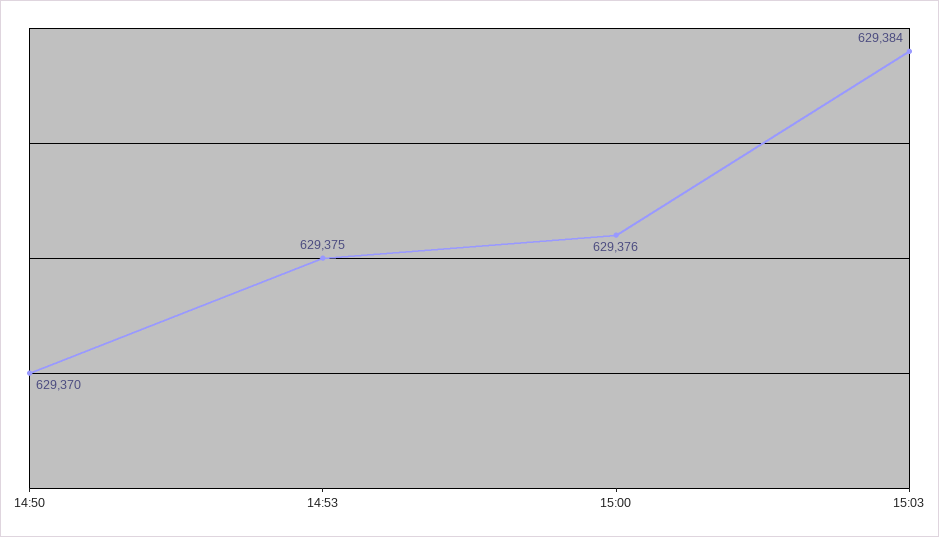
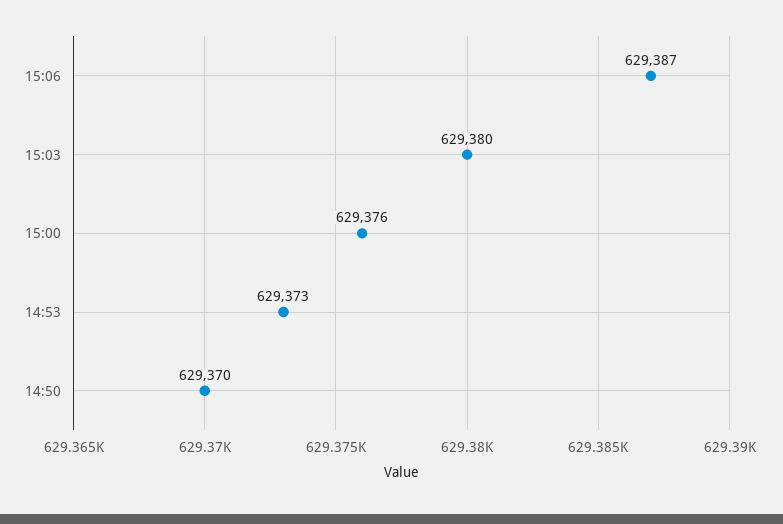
14:53: 629375 -> 629373
15:03: 629384 -> 629380
15:06: none -> 629387

